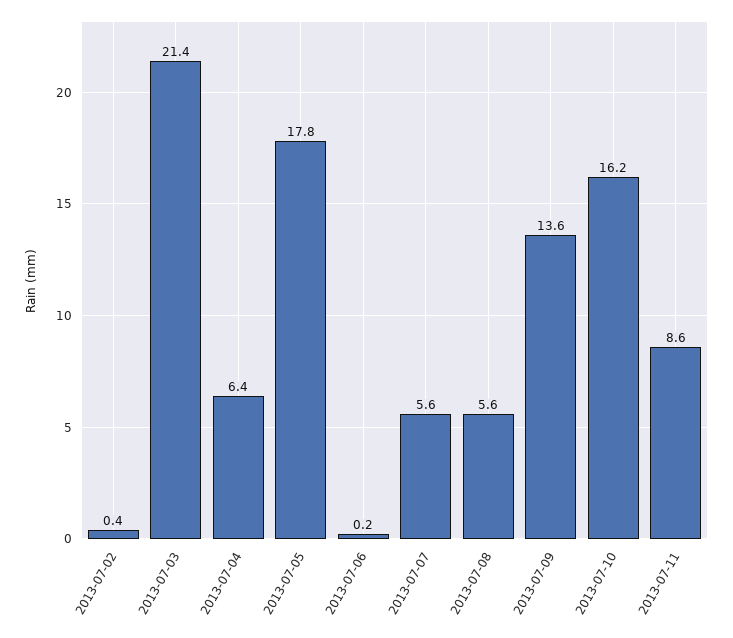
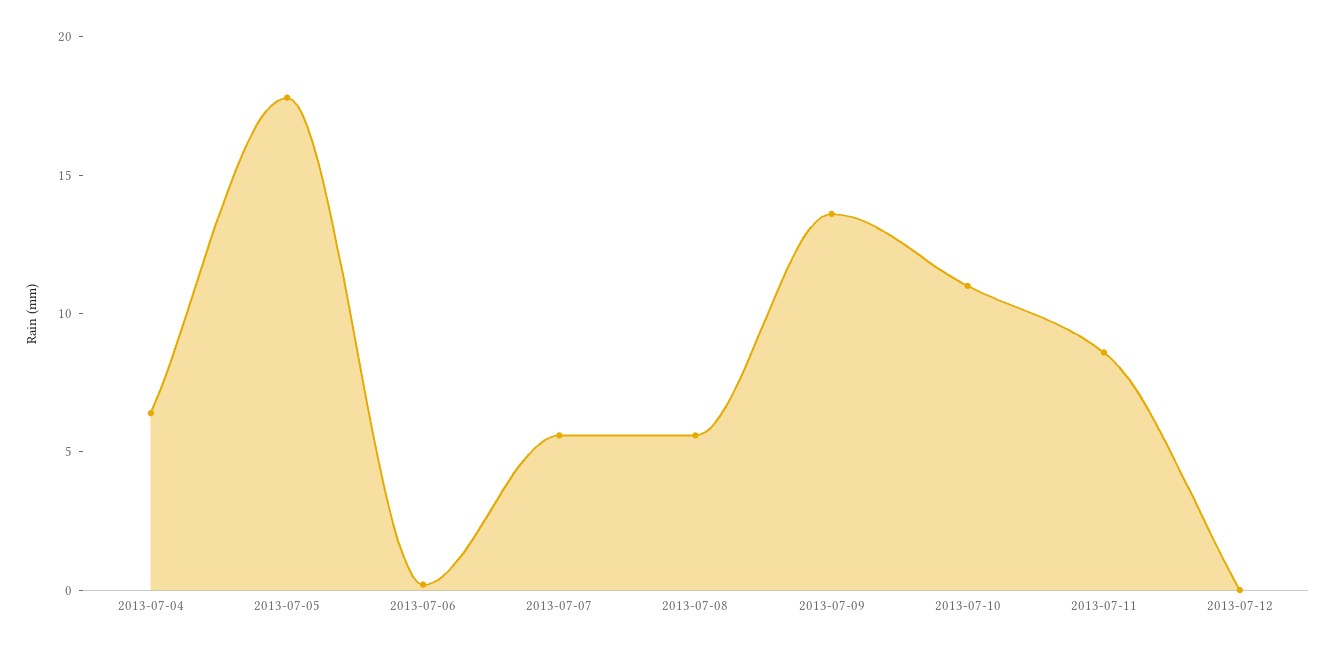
2013-07-02: 0.4 -> none
2013-07-03: 21.4 -> none
2013-07-10: 16.2 -> 11
2013-07-12: none -> 0

